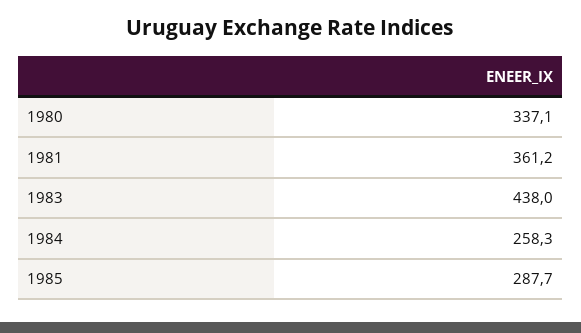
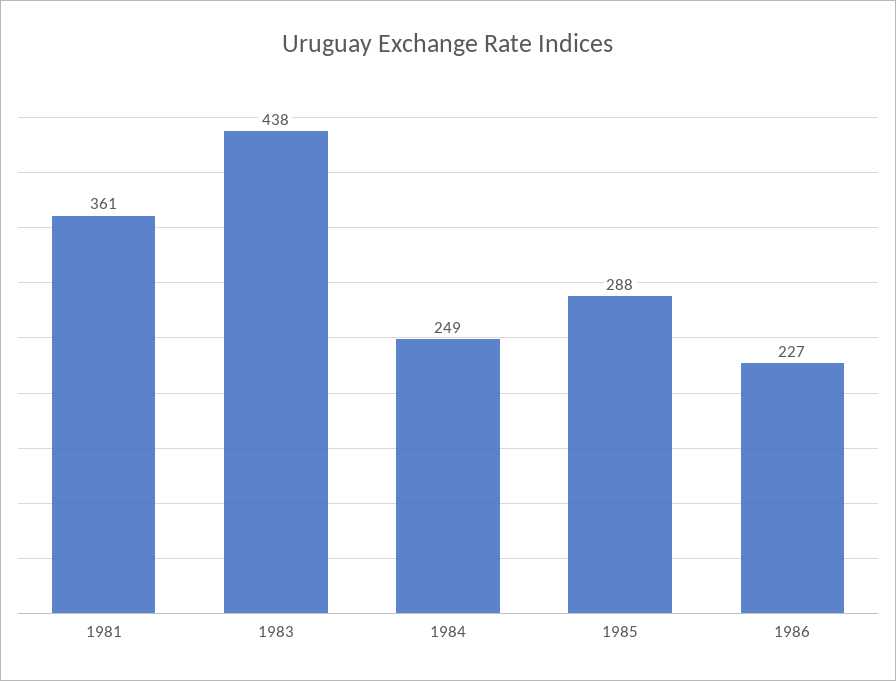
1980: 337.1 -> none
1984: 258.3 -> 249
1986: none -> 227

